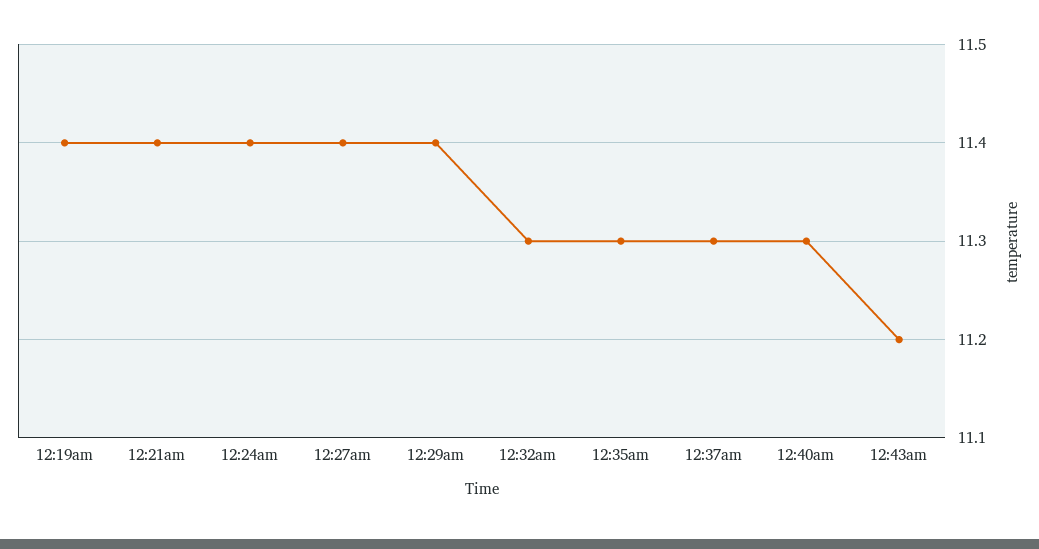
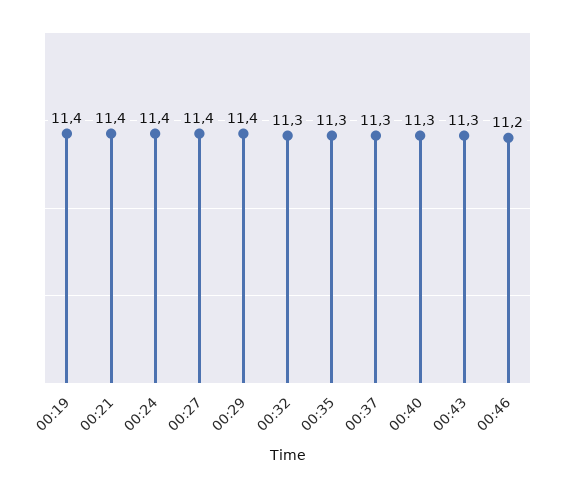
12:43am: 11.2 -> 11.3
00:46: none -> 11.2

